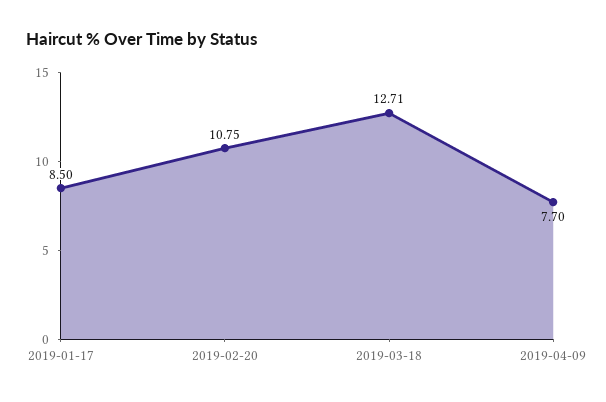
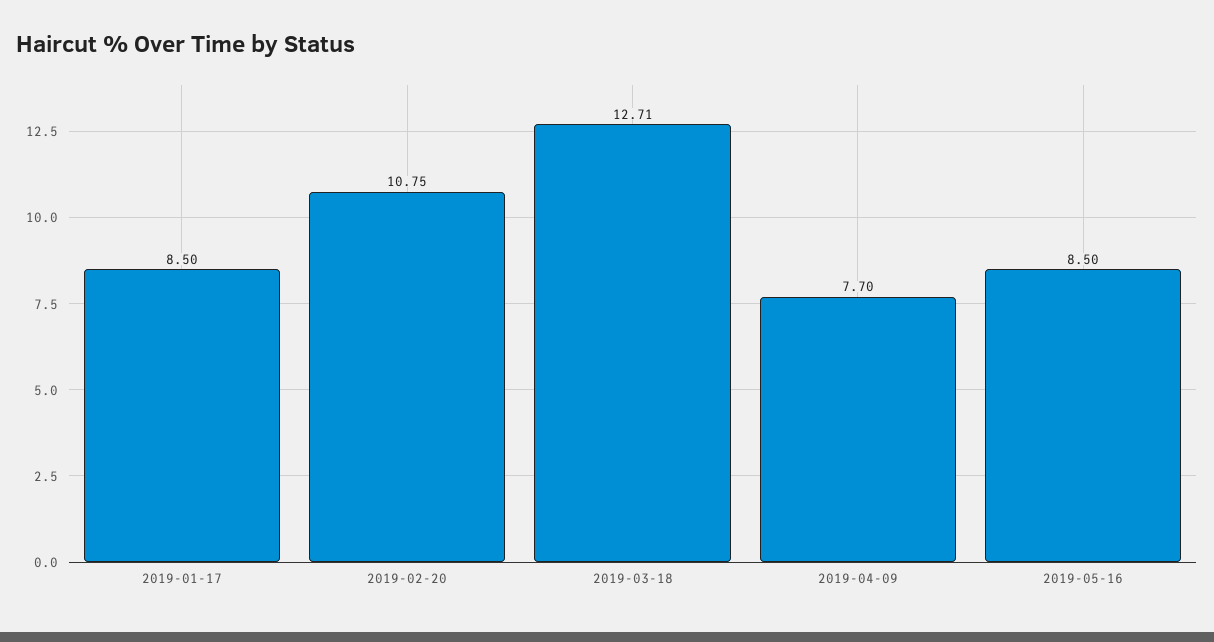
2019-05-16: none -> 8.5

